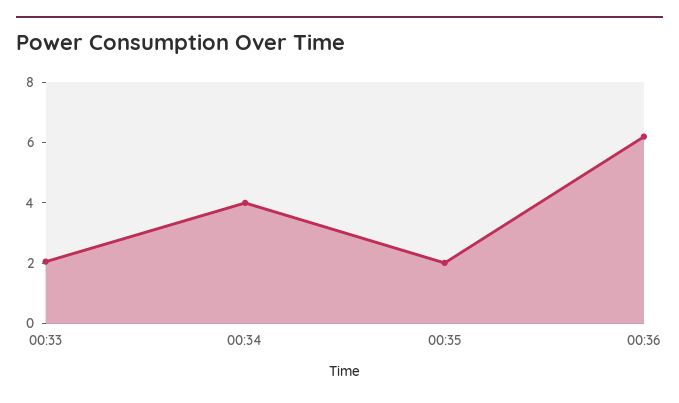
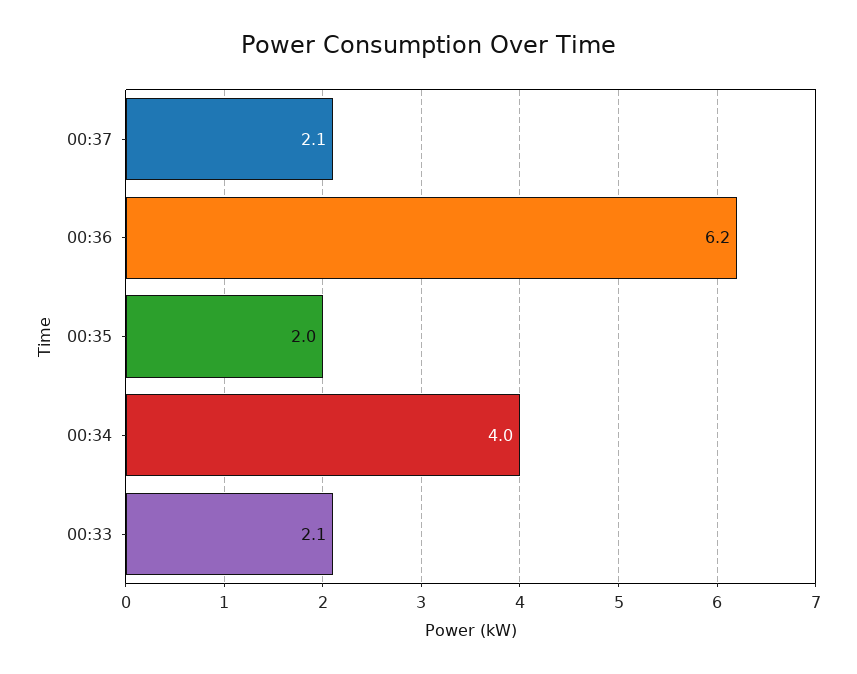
00:37: none -> 2.1

